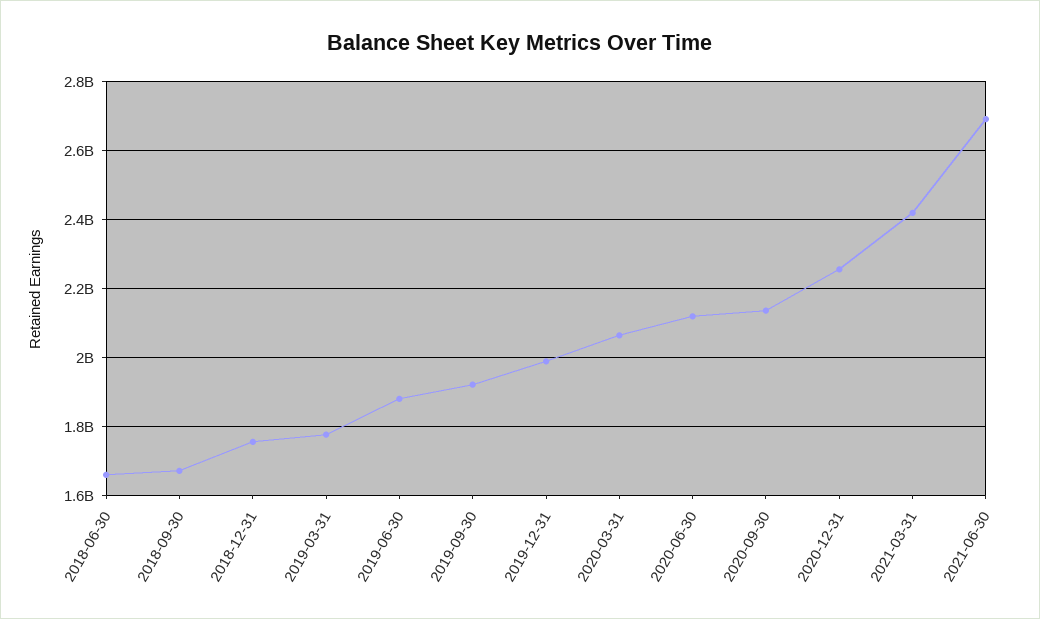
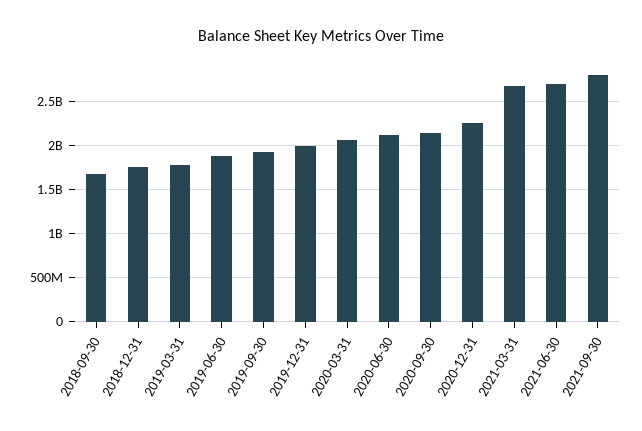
2018-06-30: 1660000000 -> none
2021-03-31: 2420000000 -> 2700000000
2021-09-30: none -> 2800000000

